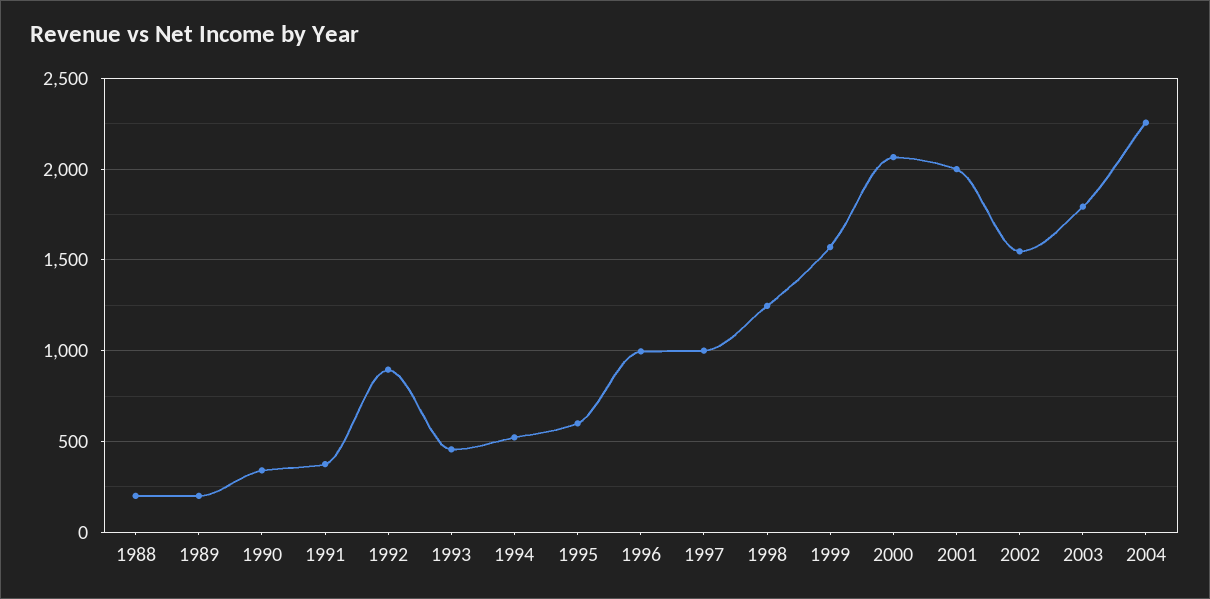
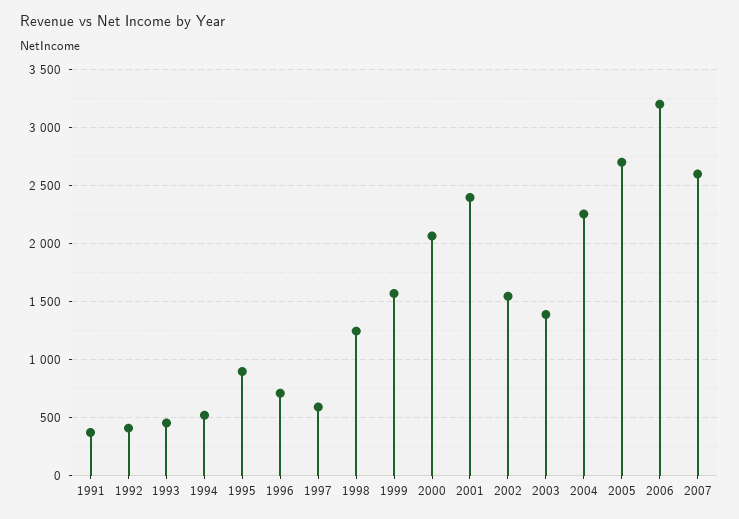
1988: 200 -> none
1989: 200 -> none
1990: 350 -> none
1992: 900 -> 400
1995: 600 -> 900
1996: 1000 -> 700
1997: 1000 -> 600
2001: 2000 -> 2400
2003: 1800 -> 1400
2005: none -> 2700
2006: none -> 3200
2007: none -> 2600

